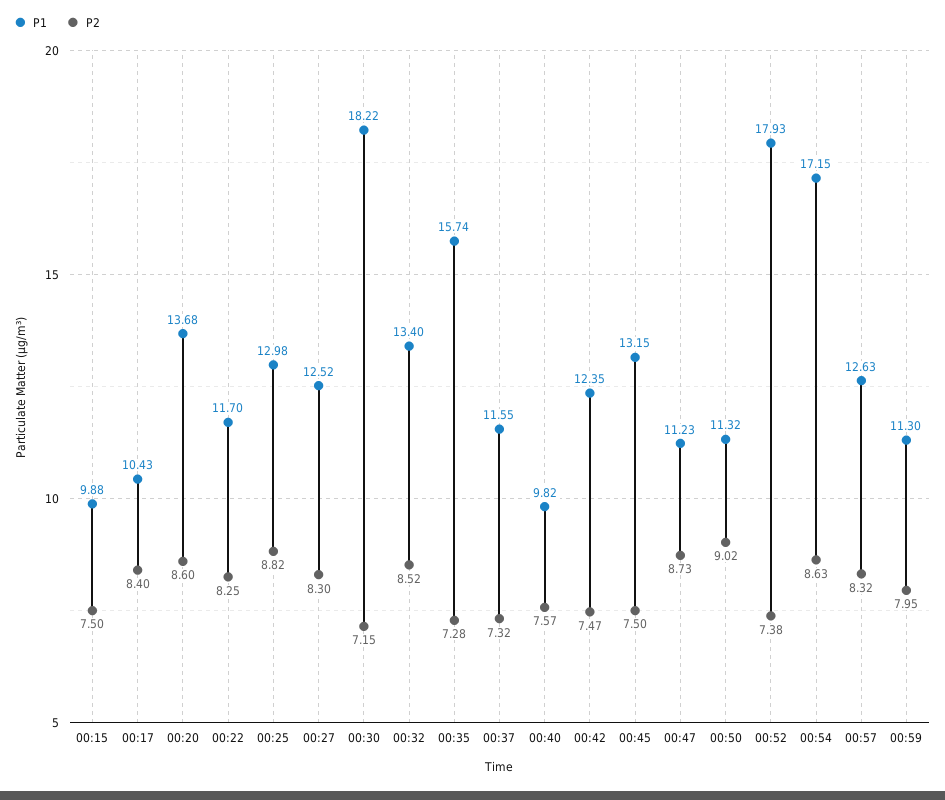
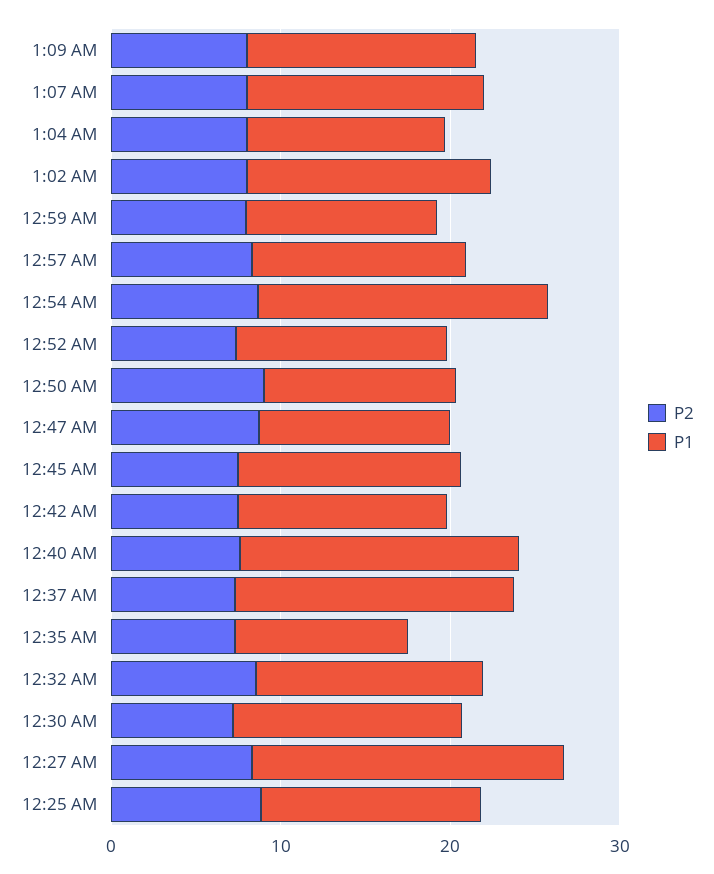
P1, 00:15: 9.88 -> none
P2, 00:15: 7.5 -> none
P1, 00:17: 10.43 -> none
P2, 00:17: 8.4 -> none
P1, 00:20: 13.68 -> none
P2, 00:20: 8.6 -> none
P1, 00:22: 11.7 -> none
P2, 00:22: 8.25 -> none
P1, 00:27: 12.52 -> 18
P1, 00:30: 18.22 -> 14
P1, 00:35: 15.74 -> 10
P1, 00:37: 11.55 -> 16
P1, 00:40: 9.82 -> 16
P1, 00:52: 17.93 -> 12
P2, 1:09 AM: none -> 8
P1, 1:09 AM: none -> 14
P2, 1:07 AM: none -> 8
P1, 1:07 AM: none -> 14
P2, 1:04 AM: none -> 8
P1, 1:04 AM: none -> 12
P2, 1:02 AM: none -> 8
P1, 1:02 AM: none -> 14

